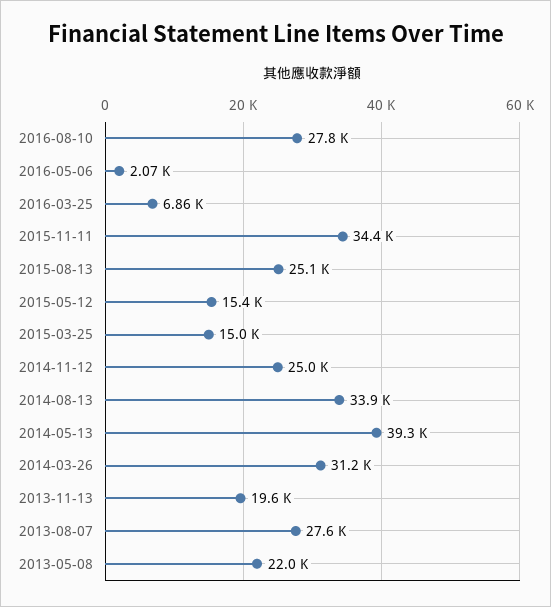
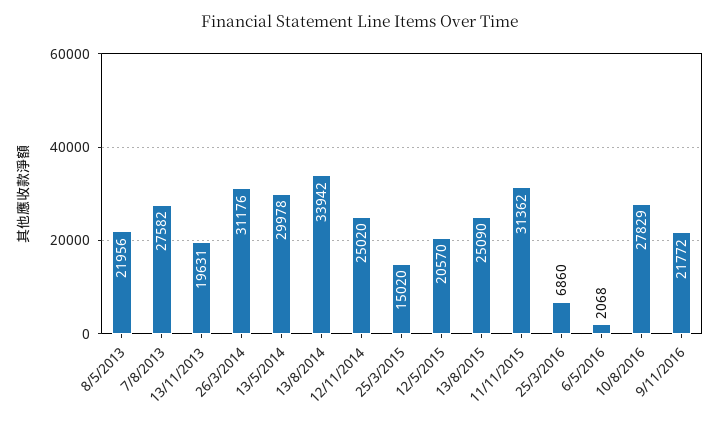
2015-11-11: 34400 -> 31362
2015-05-12: 15400 -> 20570
2014-05-13: 39300 -> 29978
9/11/2016: none -> 21772

